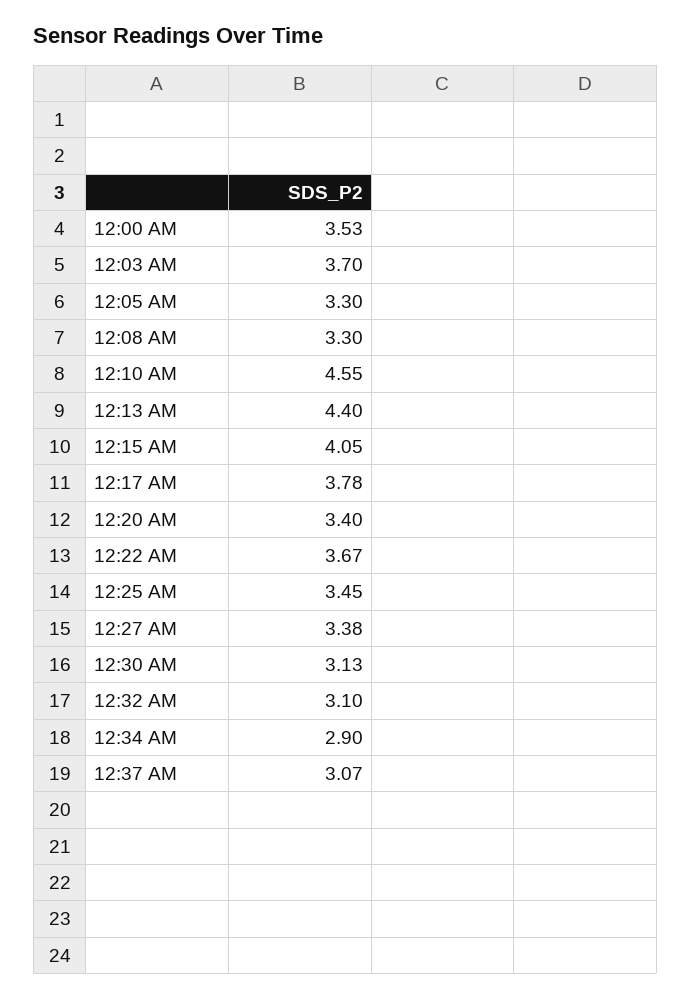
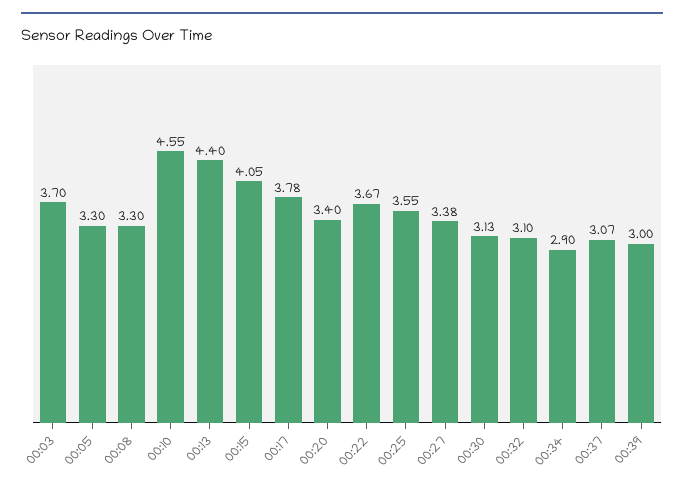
12:00 AM: 3.53 -> none
12:25 AM: 3.45 -> 3.55
00:39: none -> 3

